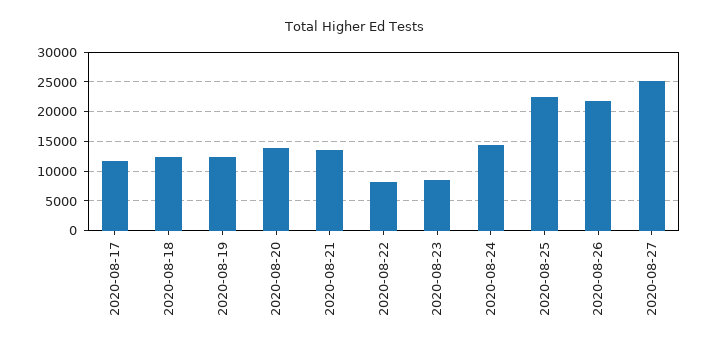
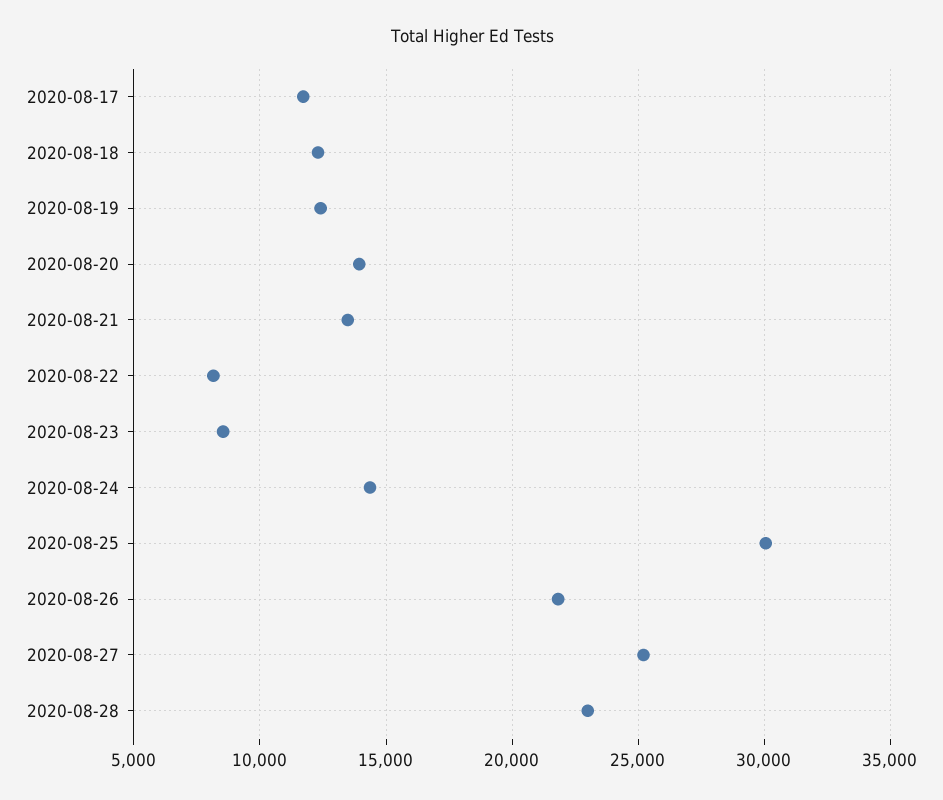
2020-08-25: 22500 -> 30000
2020-08-28: none -> 23000

